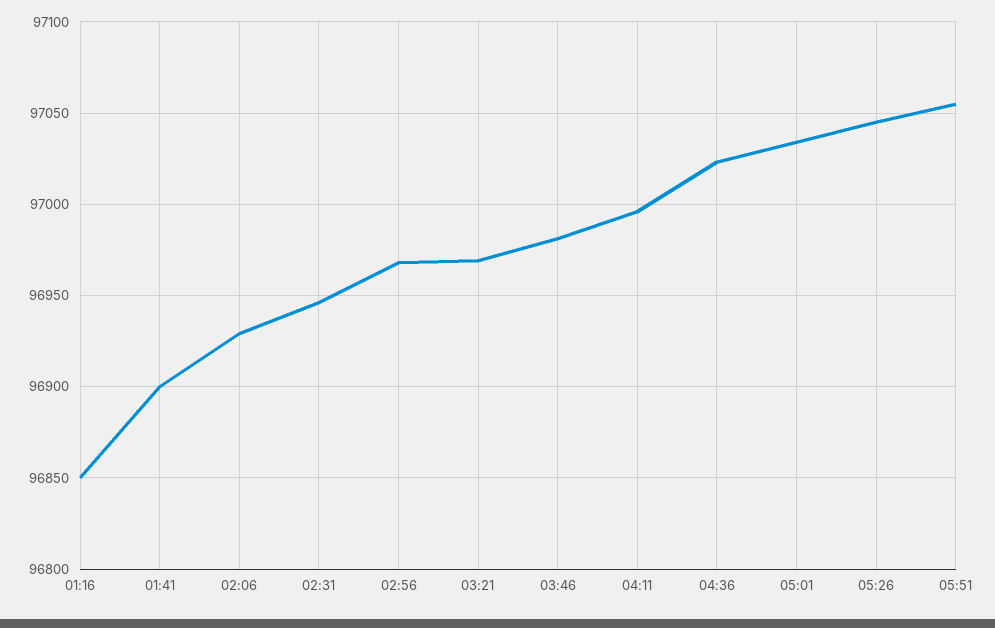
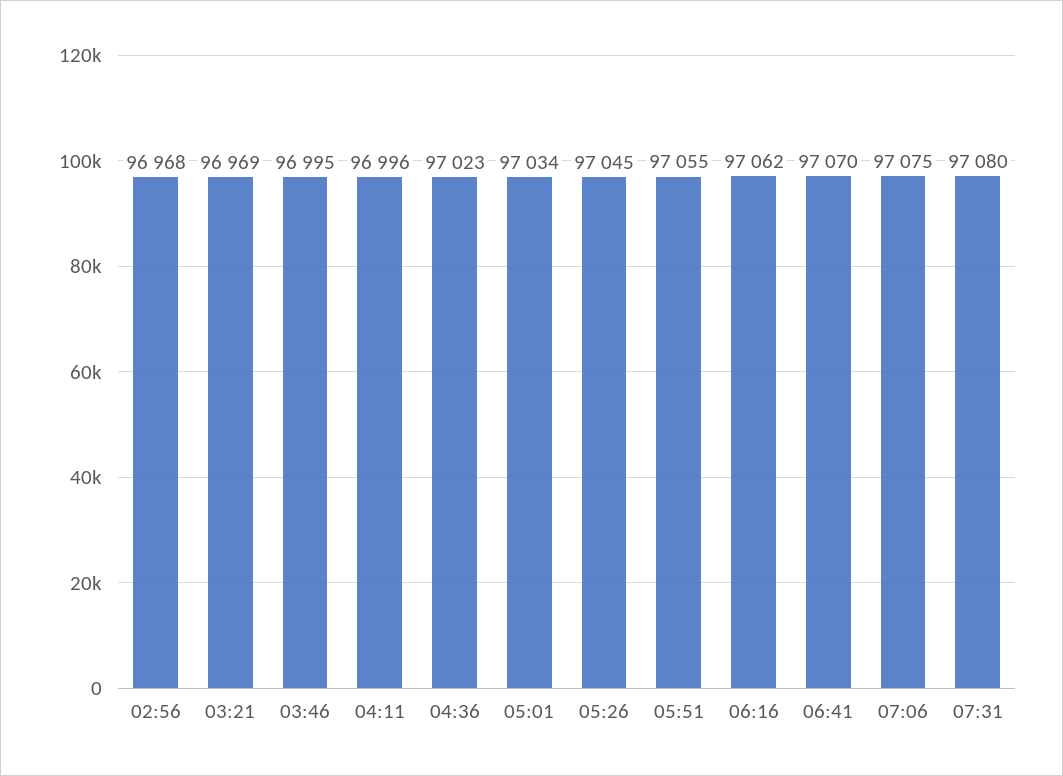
01:16: 96850 -> none
01:41: 96900 -> none
02:06: 96930 -> none
02:31: 96945 -> none
03:46: 96980 -> 96995
06:16: none -> 97062
06:41: none -> 97070
07:06: none -> 97075
07:31: none -> 97080

